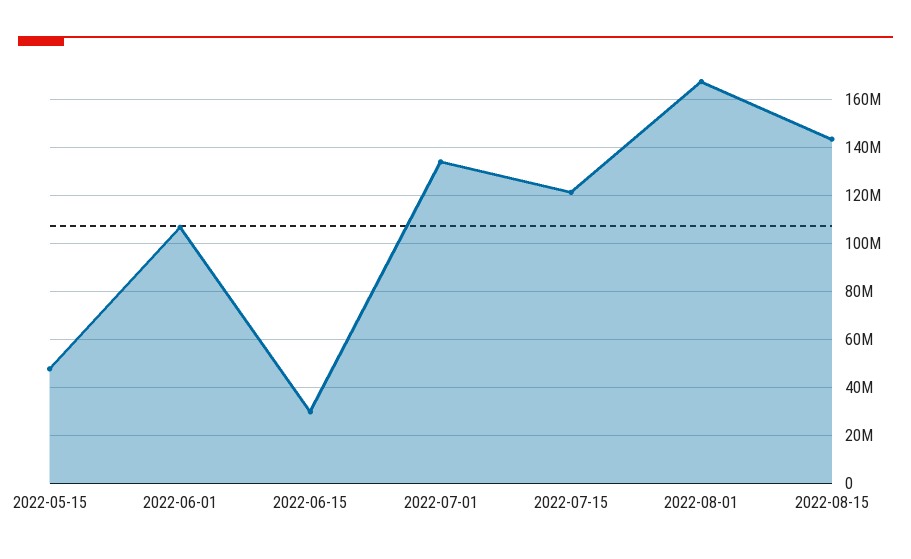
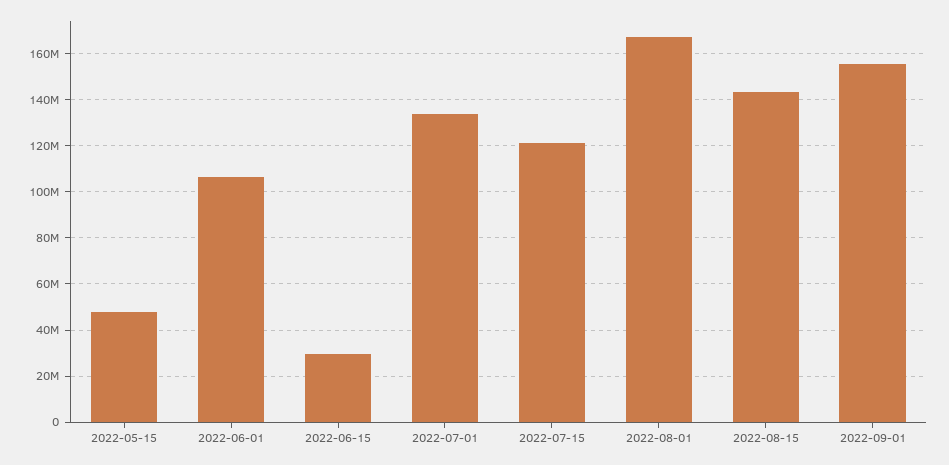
2022-09-01: none -> 155000000

